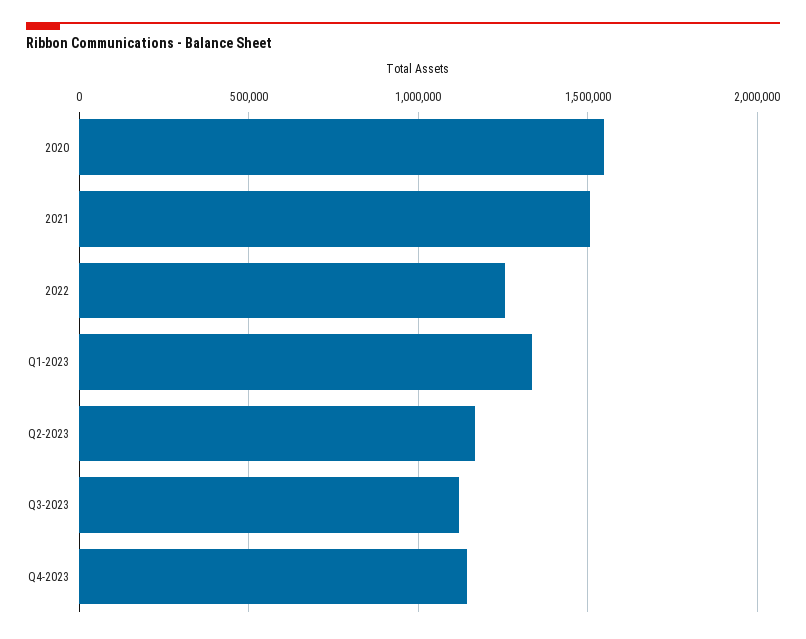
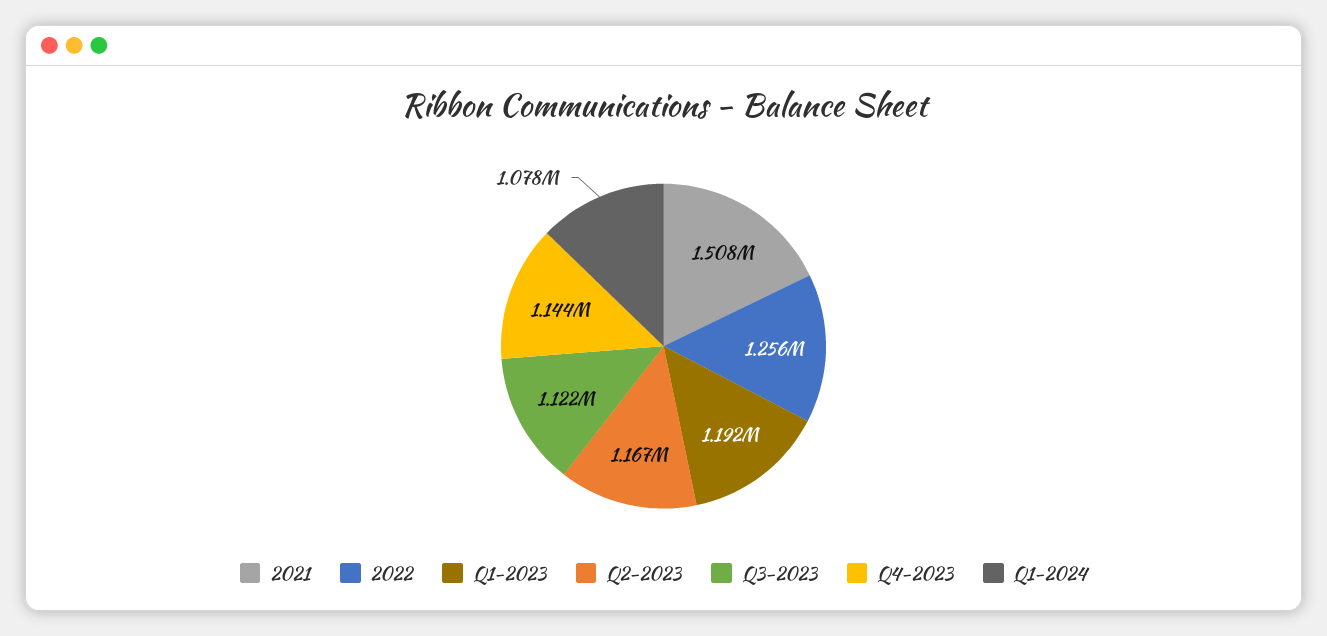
2020: 1550000 -> none
Q1-2023: 1350000 -> 1192000
Q1-2024: none -> 1078000

